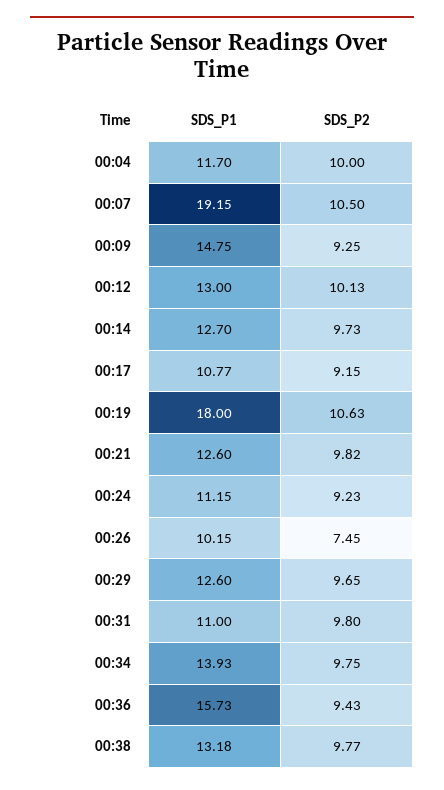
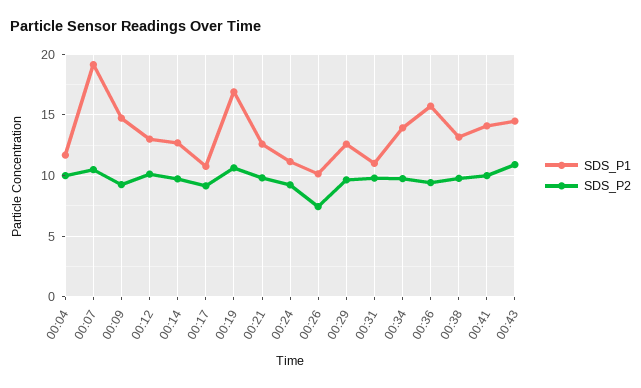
SDS_P1, 00:19: 18 -> 17
SDS_P1, 00:41: none -> 14
SDS_P2, 00:41: none -> 10
SDS_P1, 00:43: none -> 14.5
SDS_P2, 00:43: none -> 11

